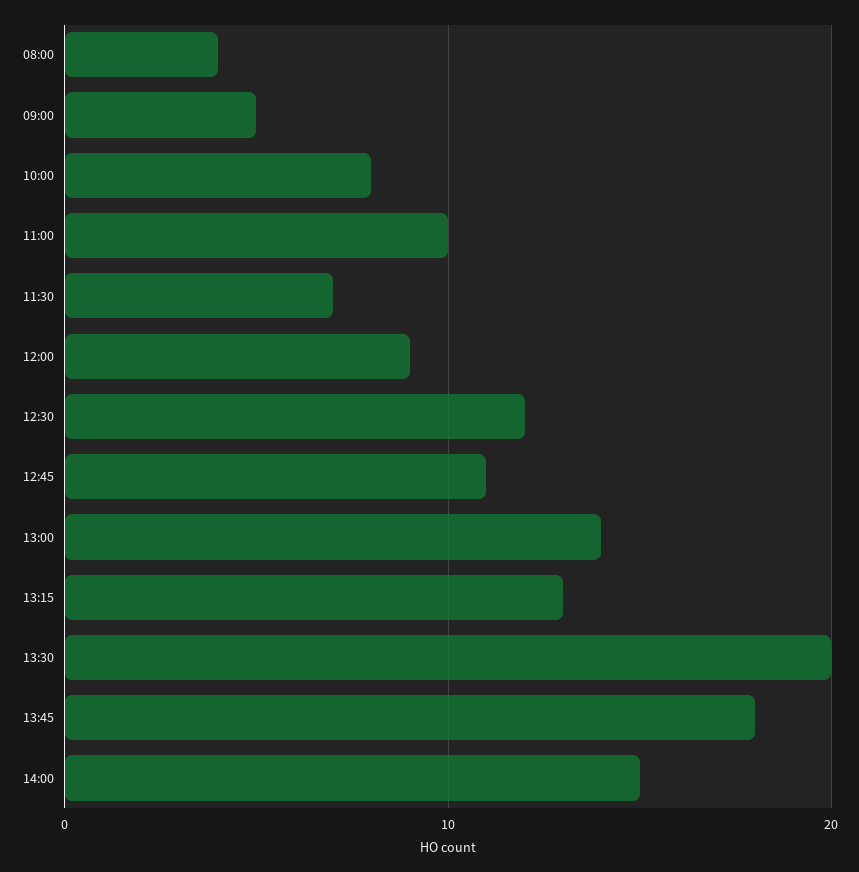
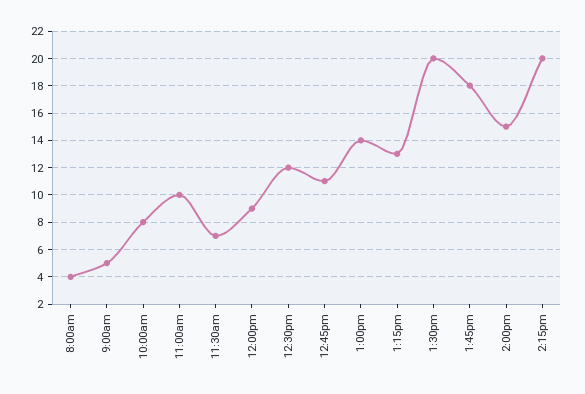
2:15pm: none -> 20

